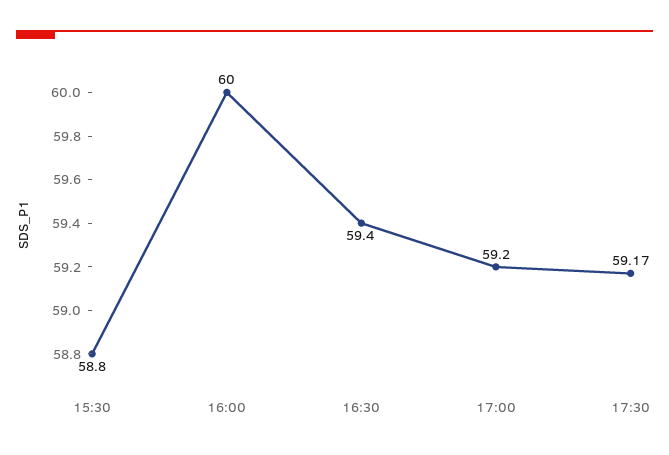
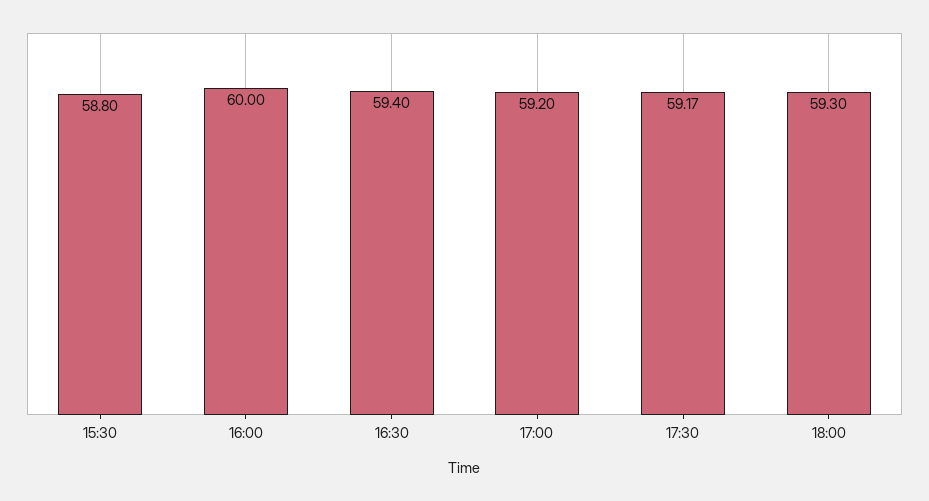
18:00: none -> 59.3

